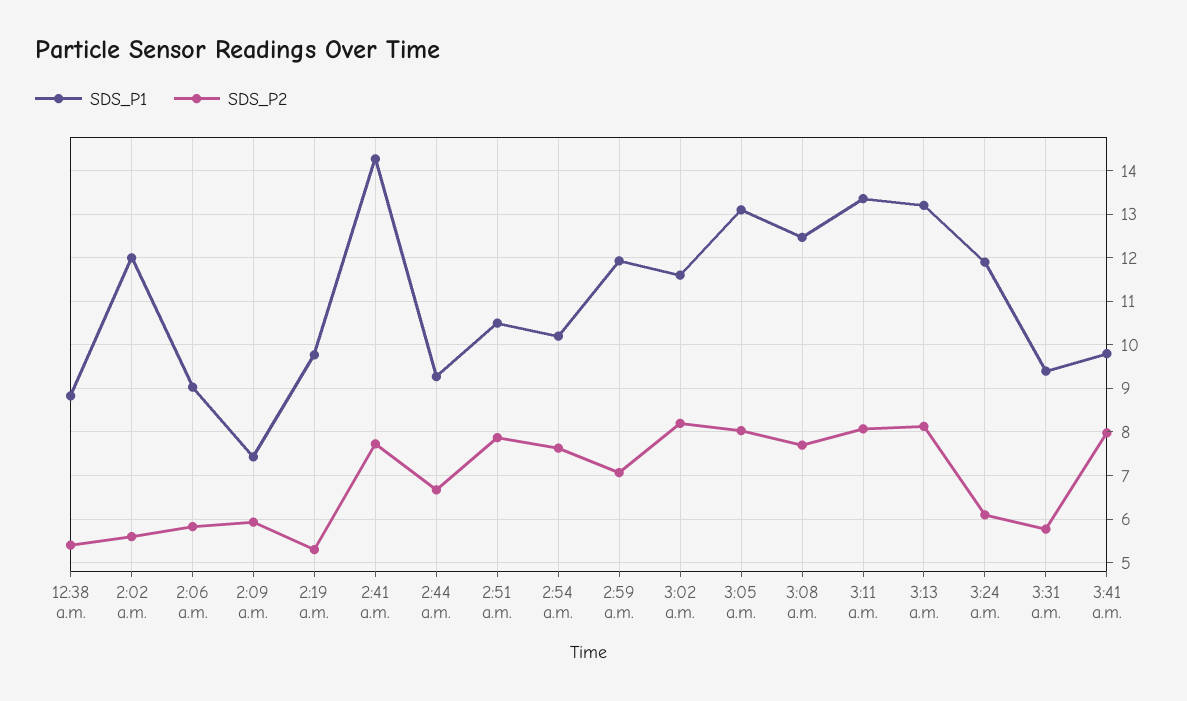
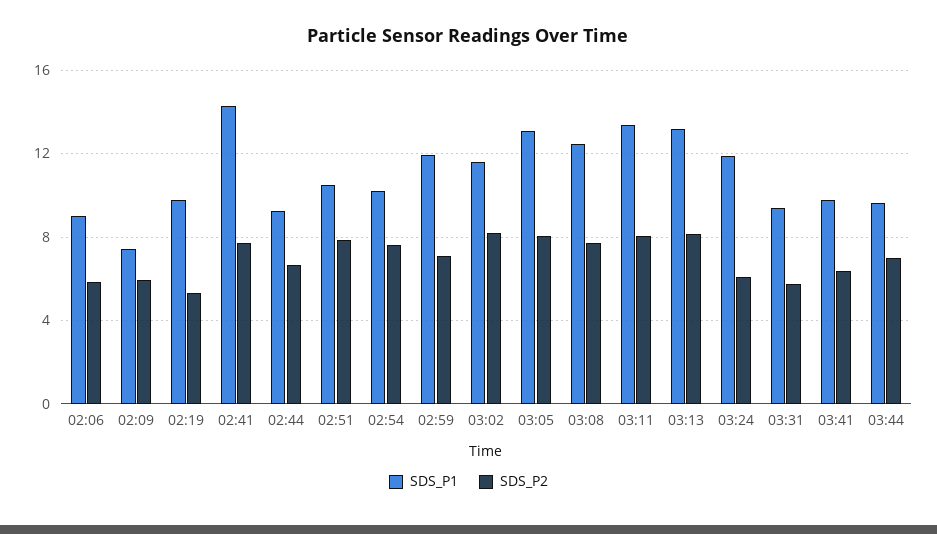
SDS_P1, 12:38 a.m.: 8.8 -> none
SDS_P2, 12:38 a.m.: 5.4 -> none
SDS_P1, 2:02 a.m.: 12 -> none
SDS_P2, 2:02 a.m.: 5.6 -> none
SDS_P2, 3:41 a.m.: 8 -> 6.5
SDS_P1, 03:44: none -> 9.5
SDS_P2, 03:44: none -> 7

